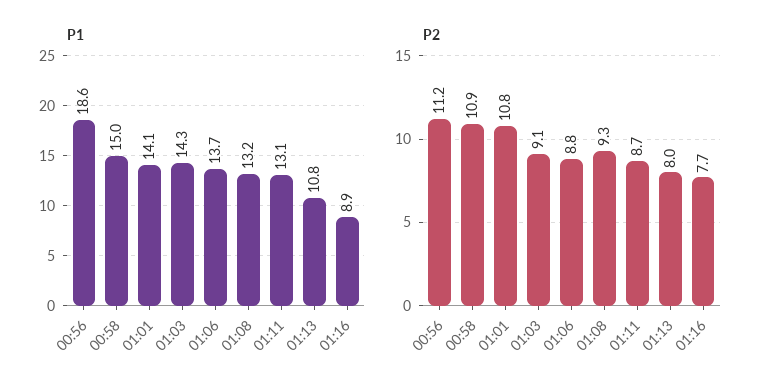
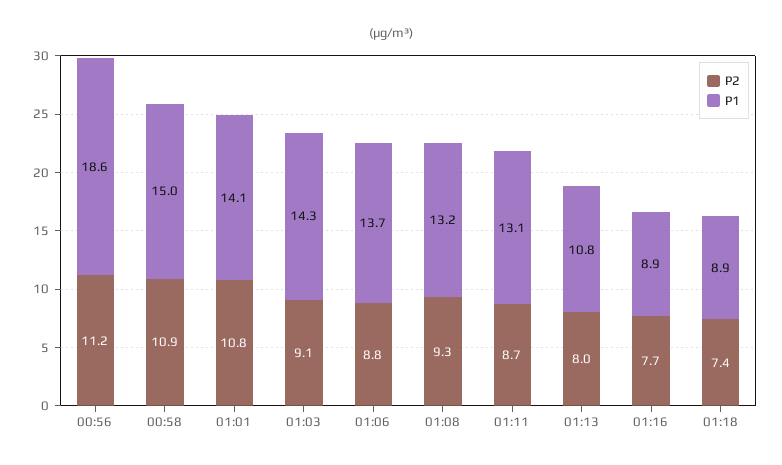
P2, 01:18: none -> 7.4
P1, 01:18: none -> 8.9

